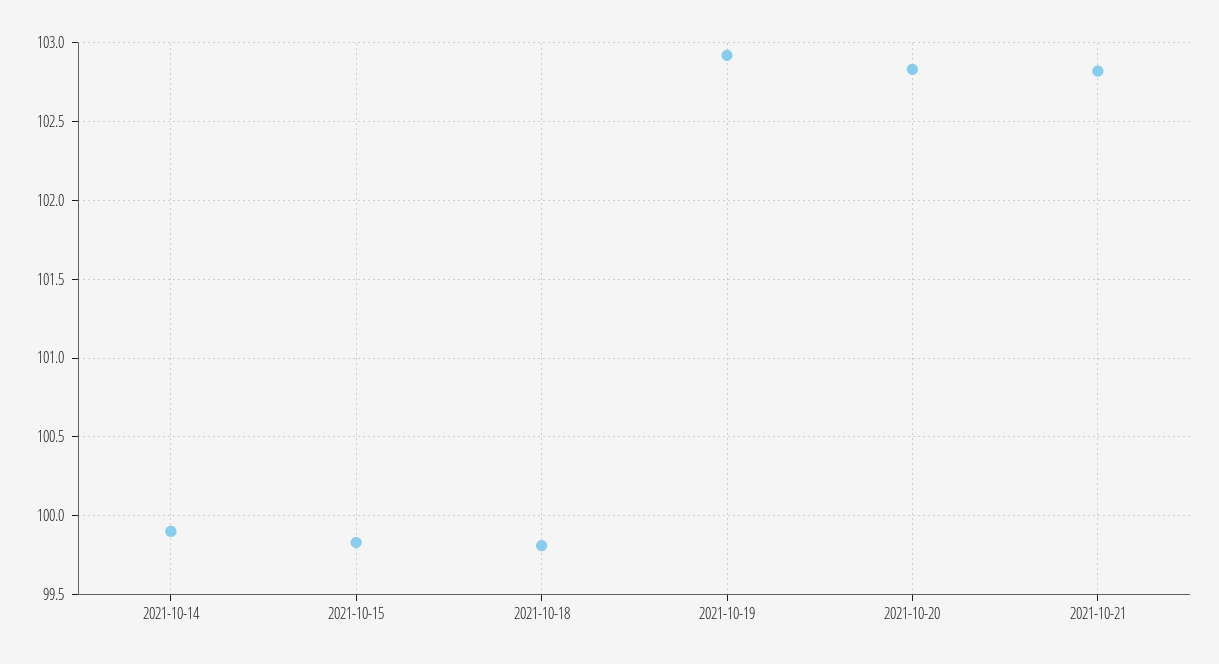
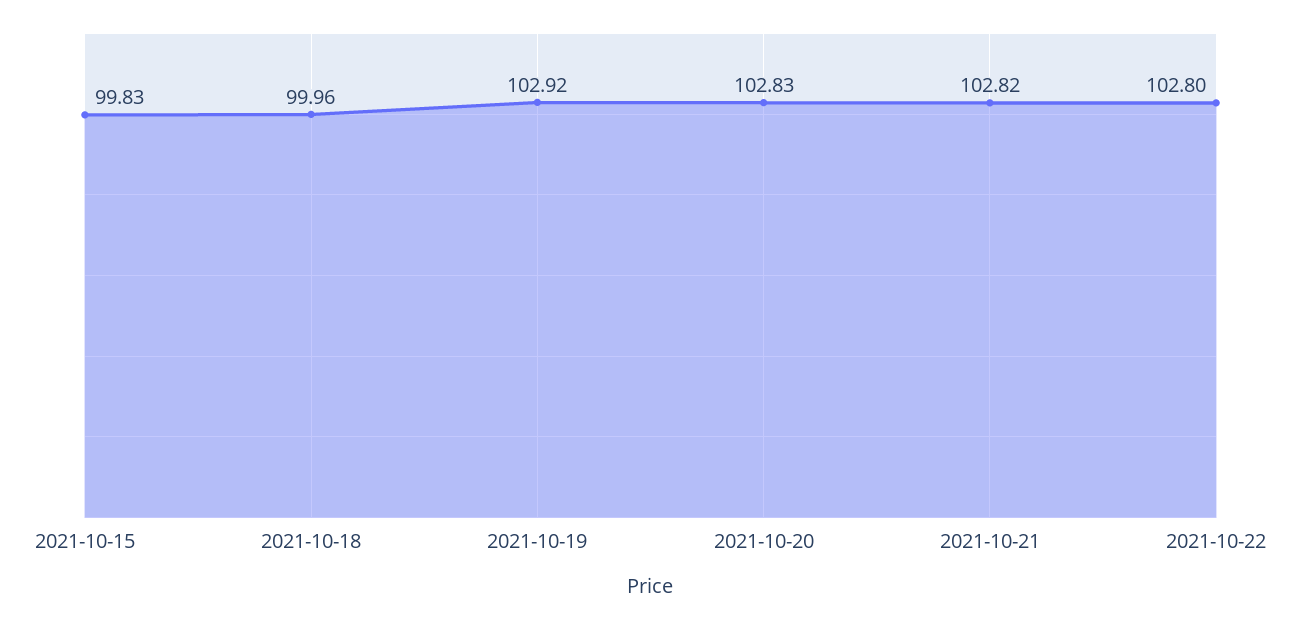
2021-10-14: 99.9 -> none
2021-10-18: 99.8 -> 99.96
2021-10-22: none -> 102.8

